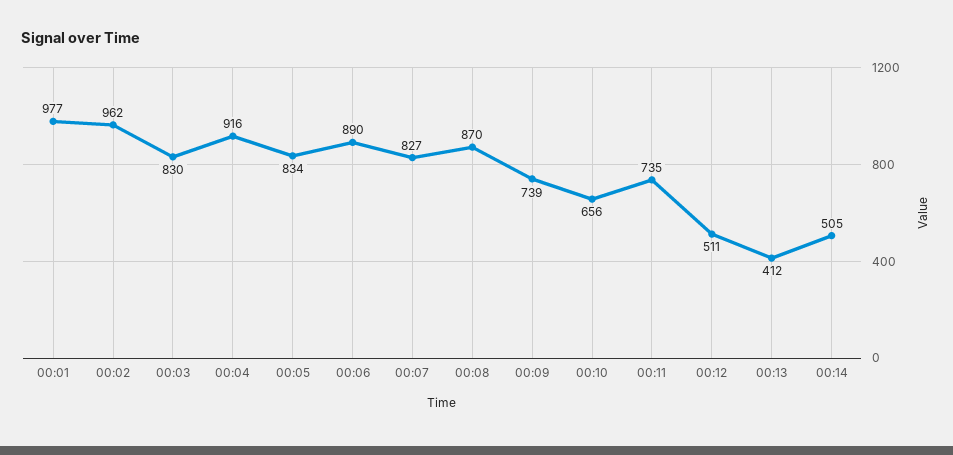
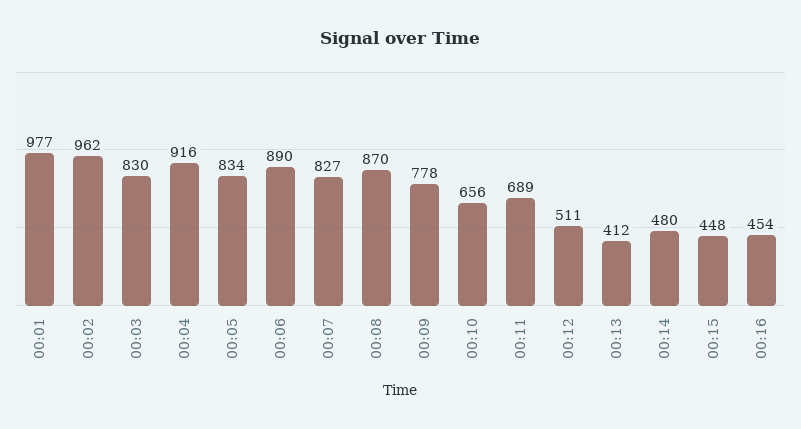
00:09: 739 -> 778
00:11: 735 -> 689
00:14: 505 -> 480
00:15: none -> 448
00:16: none -> 454

